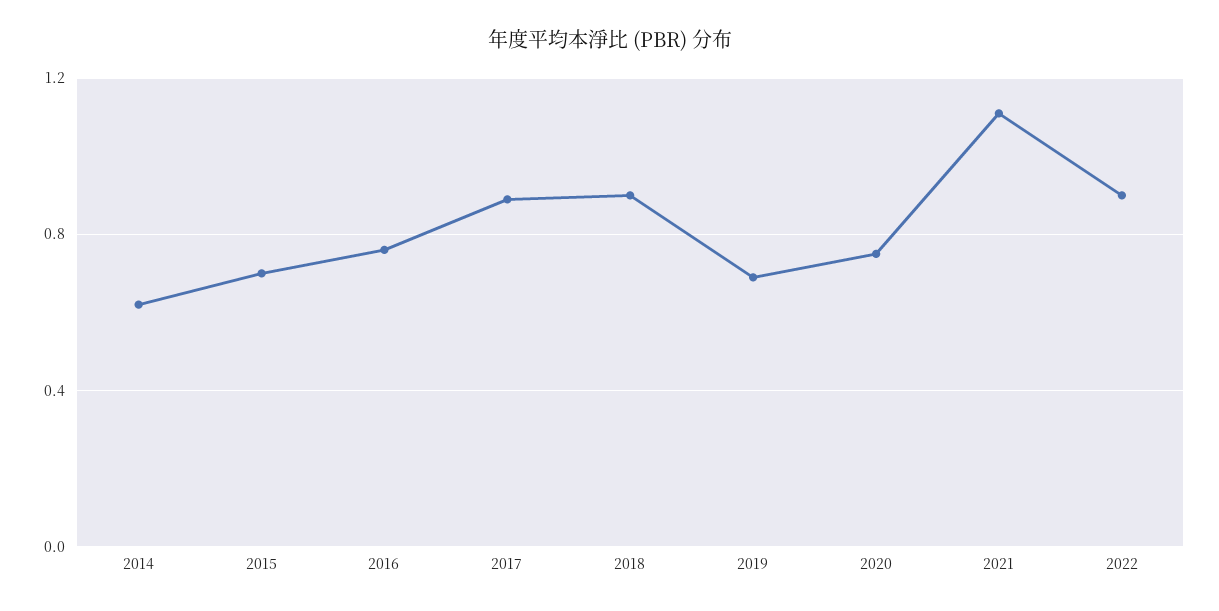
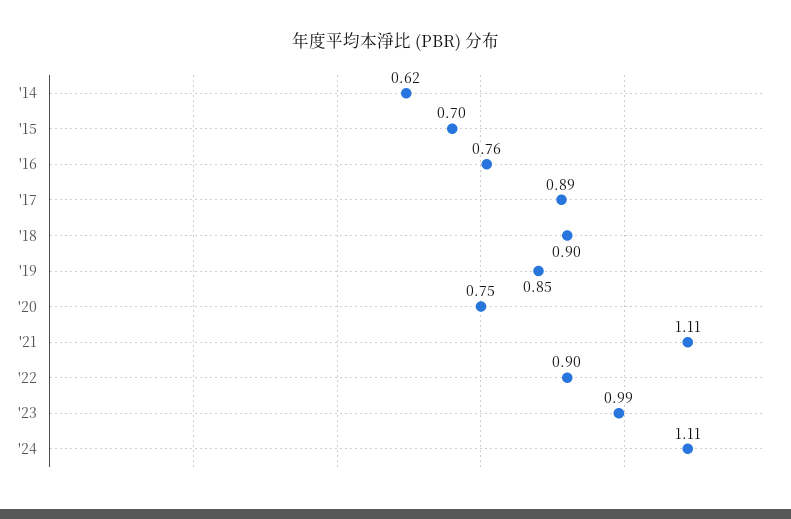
2019: 0.7 -> 0.85
'23: none -> 0.99
'24: none -> 1.11

